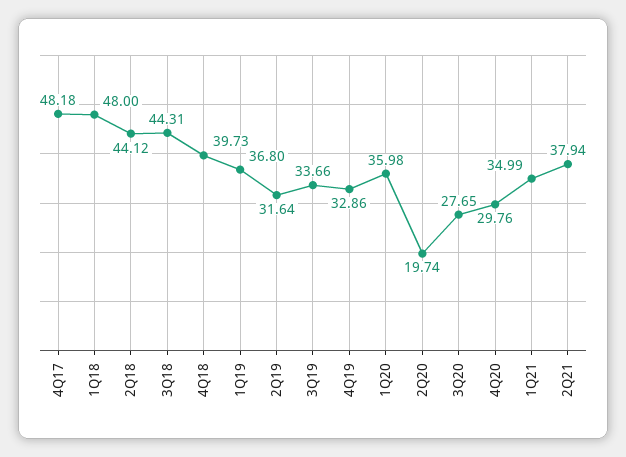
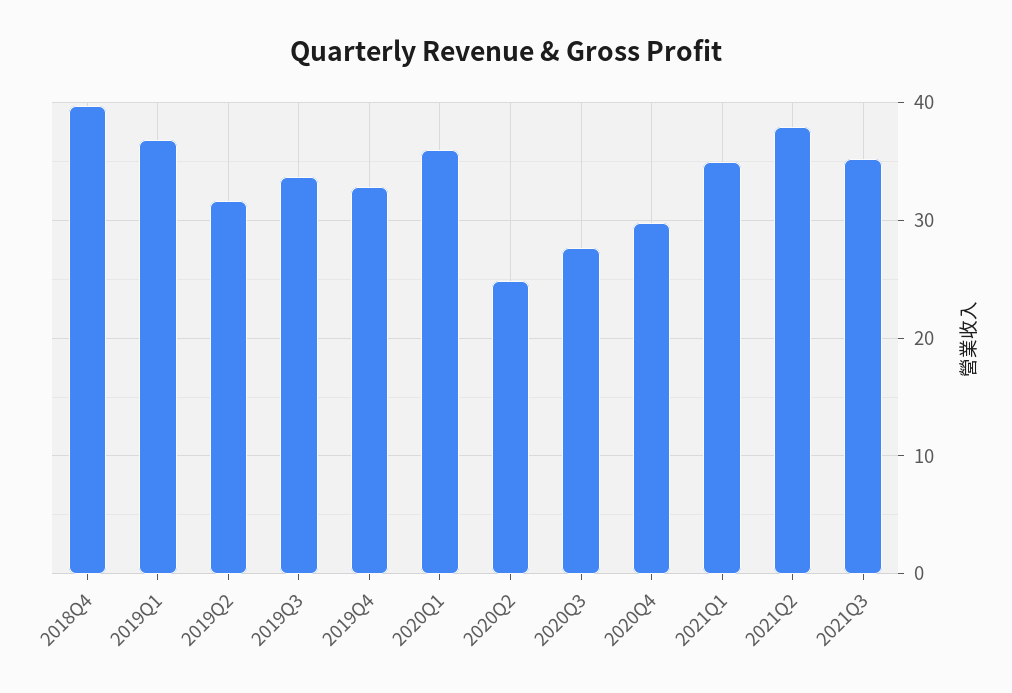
4Q17: 48.18 -> none
1Q18: 48 -> none
2Q18: 44.12 -> none
3Q18: 44.31 -> none
2Q20: 19.74 -> 25
2021Q3: none -> 35

